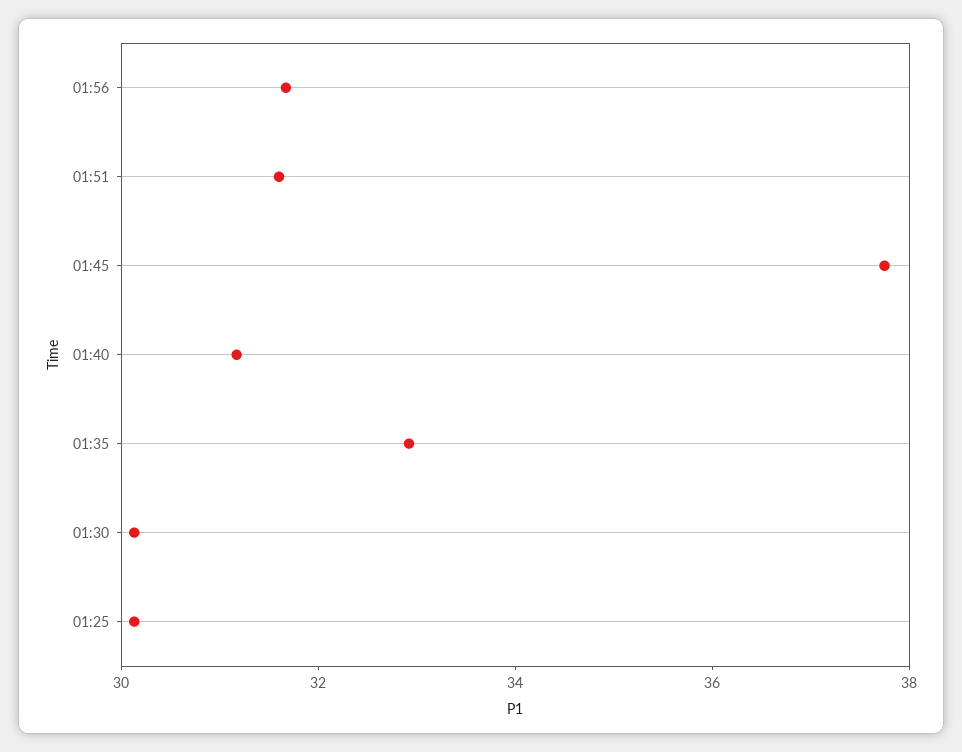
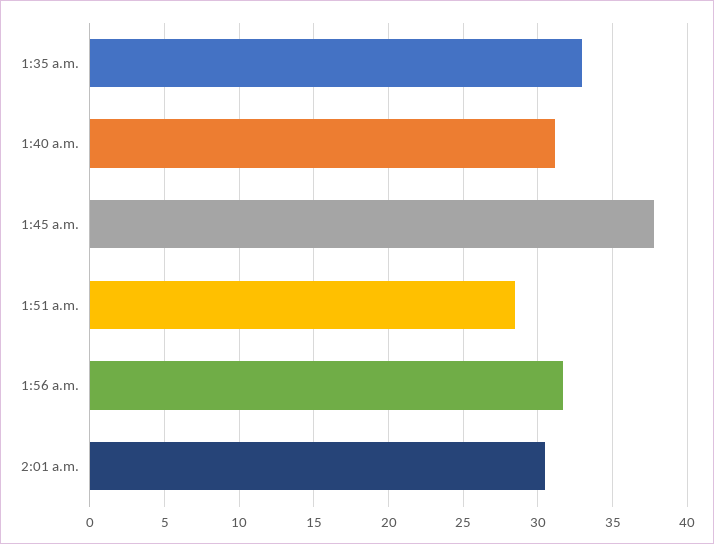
01:51: 31.5 -> 28.5
01:30: 30 -> none
01:25: 30 -> none
2:01 a.m.: none -> 30.5

